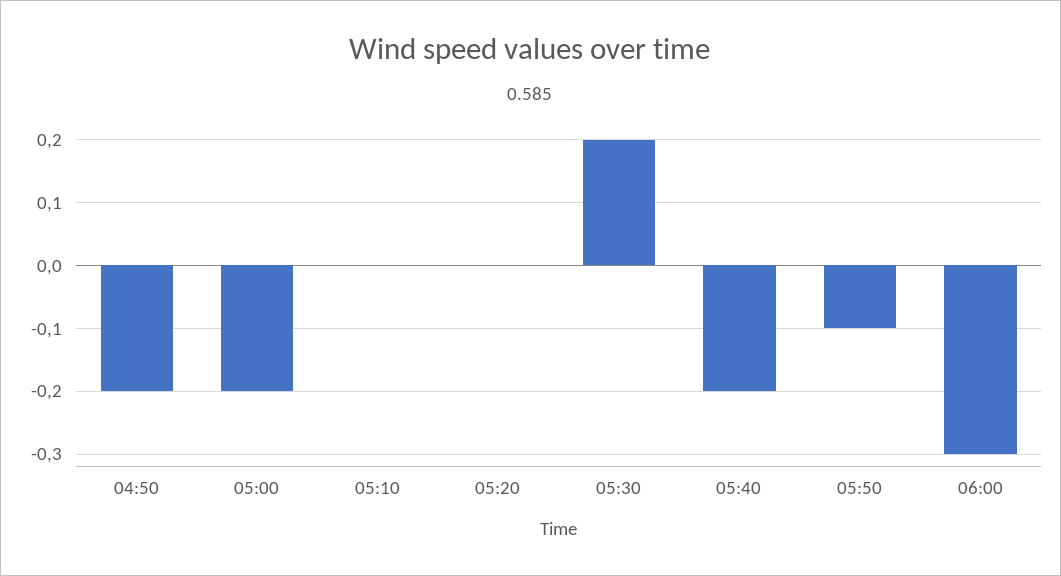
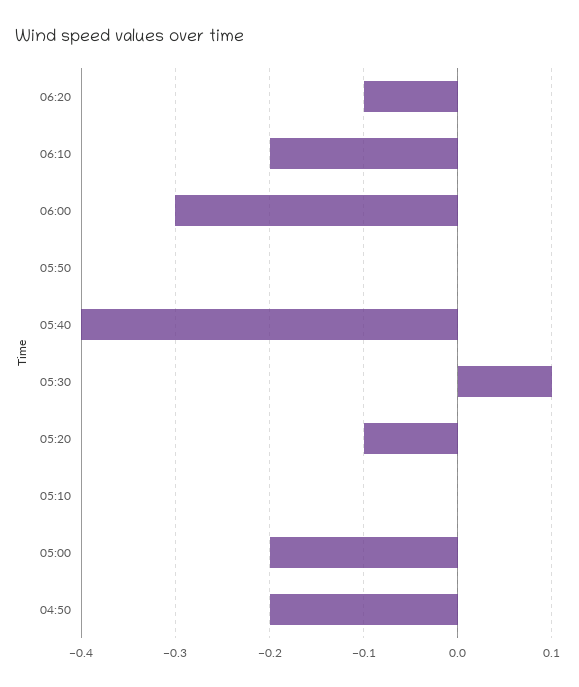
05:20: 0 -> -0.1
05:30: 0.2 -> 0.1
05:40: -0.2 -> -0.4
05:50: -0.1 -> 0
06:20: none -> -0.1
06:10: none -> -0.2

